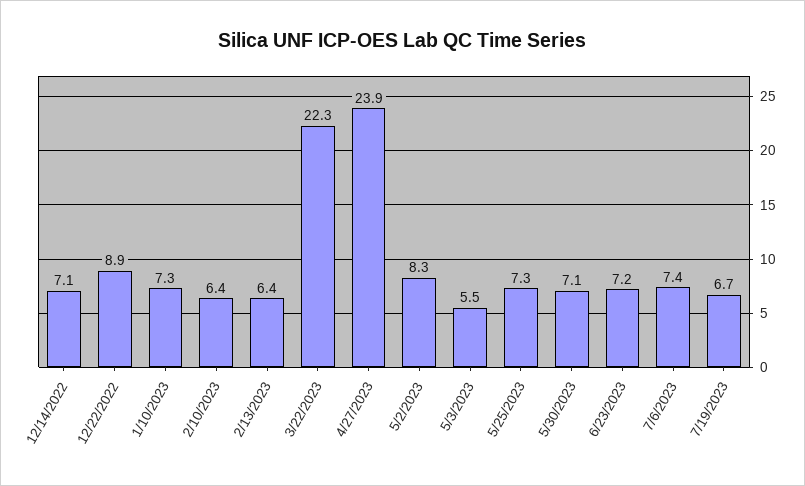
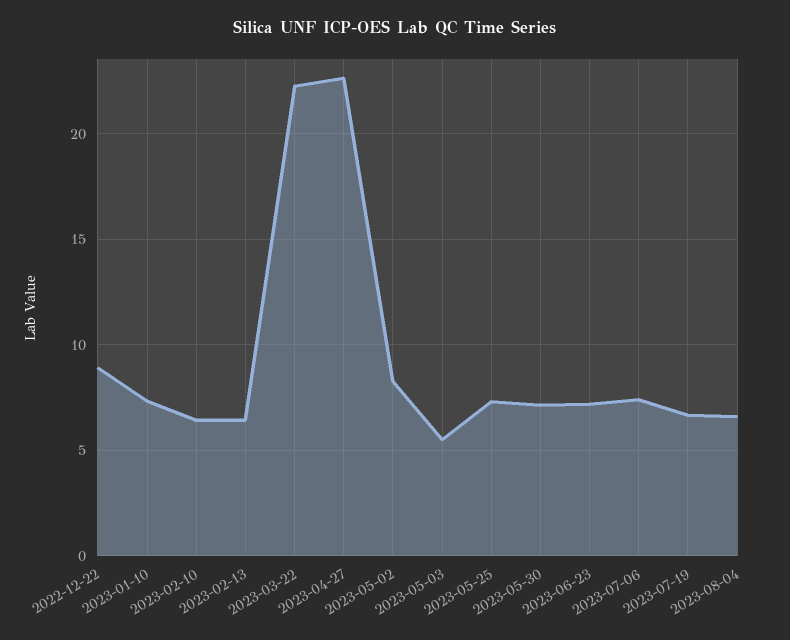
12/14/2022: 7.1 -> none
4/27/2023: 23.9 -> 22.5
2023-08-04: none -> 6.5

